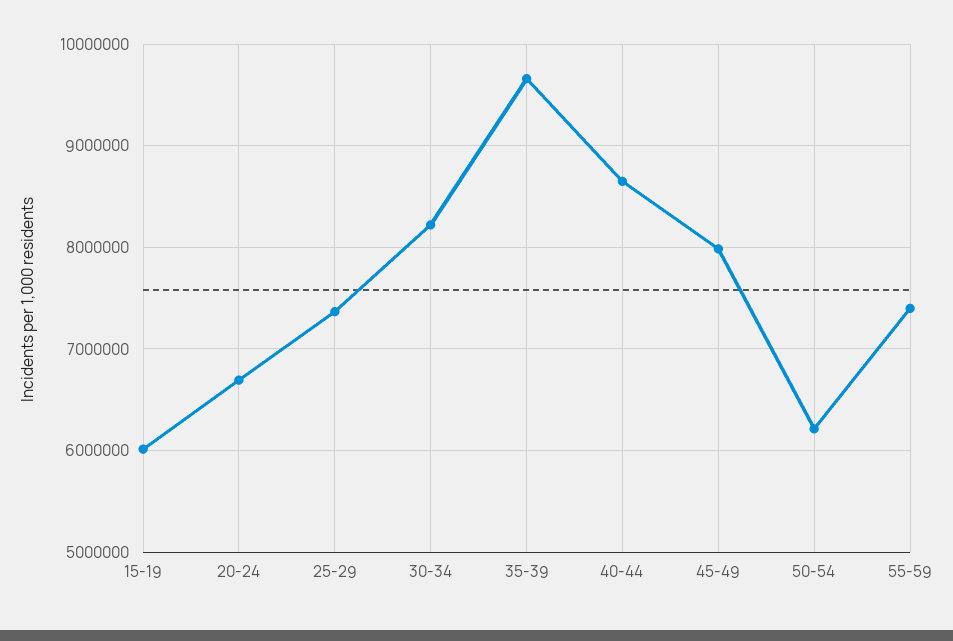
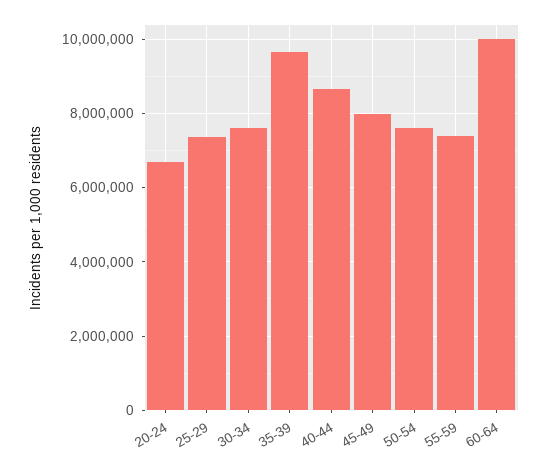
15-19: 6000000 -> none
30-34: 8200000 -> 7600000
50-54: 6200000 -> 7600000
60-64: none -> 10000000

